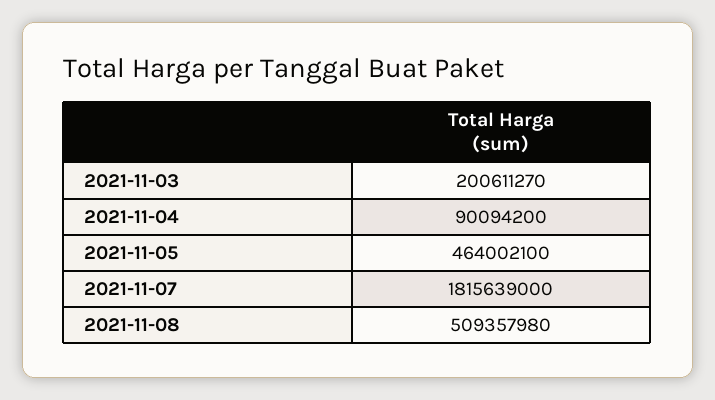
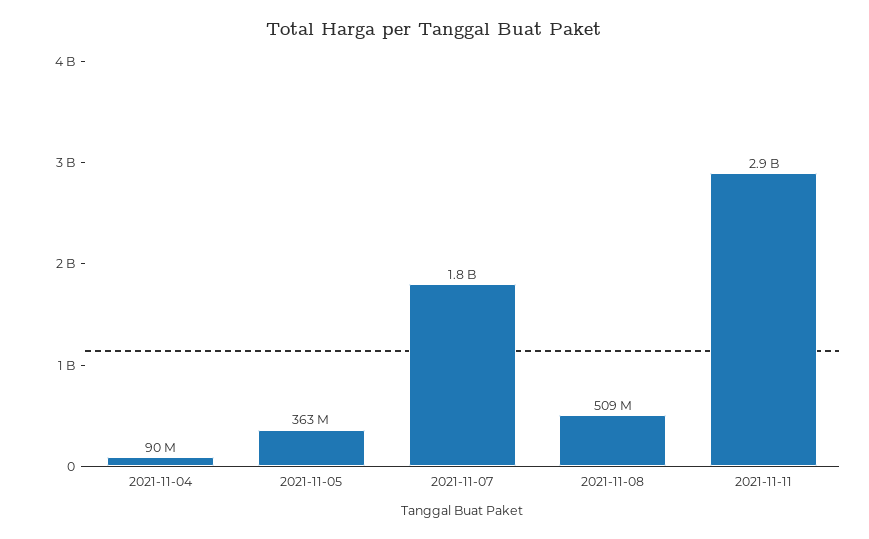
2021-11-03: 200611270 -> none
2021-11-05: 464002100 -> 363000000
2021-11-11: none -> 2900000000

